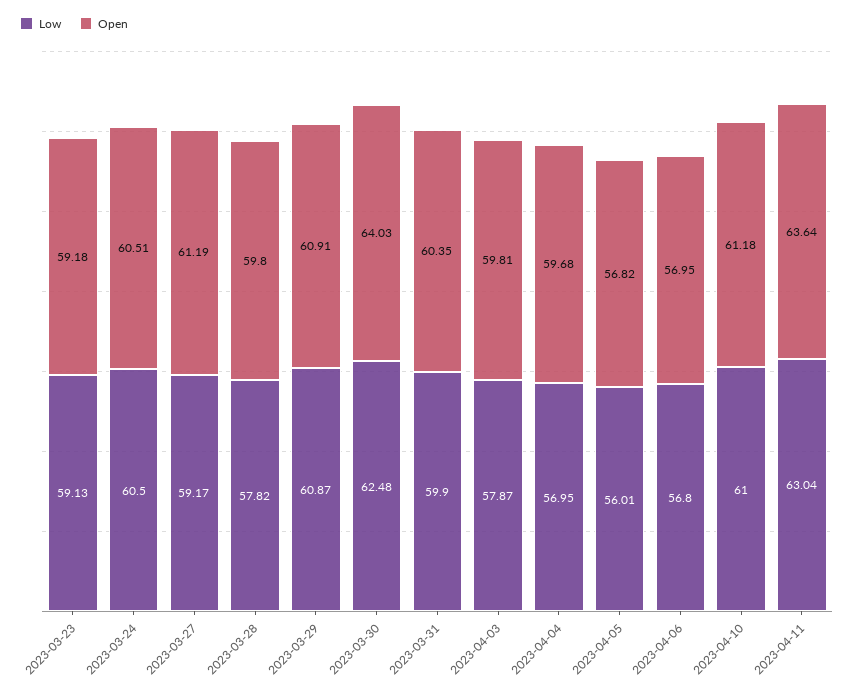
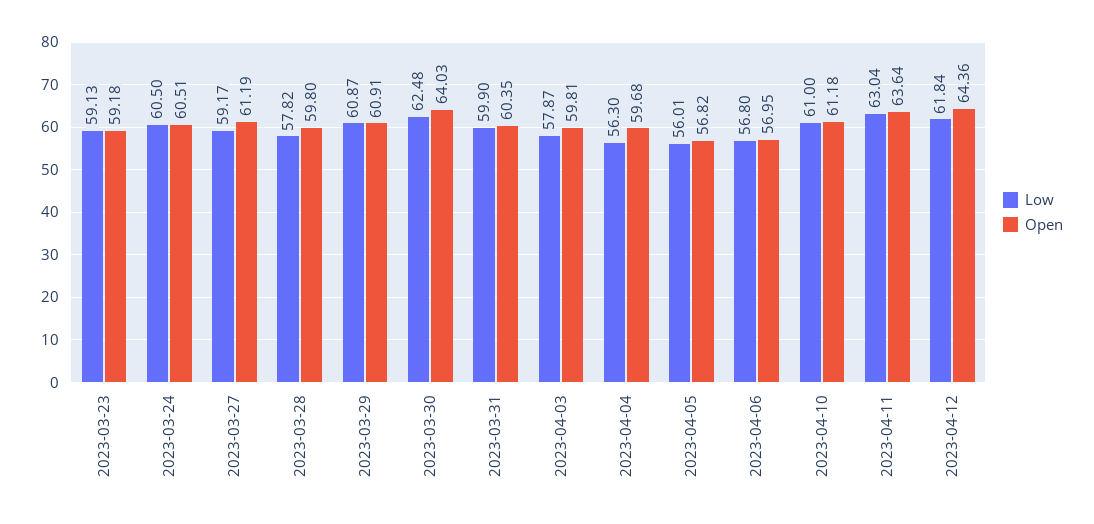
Low, 2023-04-04: 56.95 -> 56.3
Low, 2023-04-12: none -> 61.84
Open, 2023-04-12: none -> 64.36

